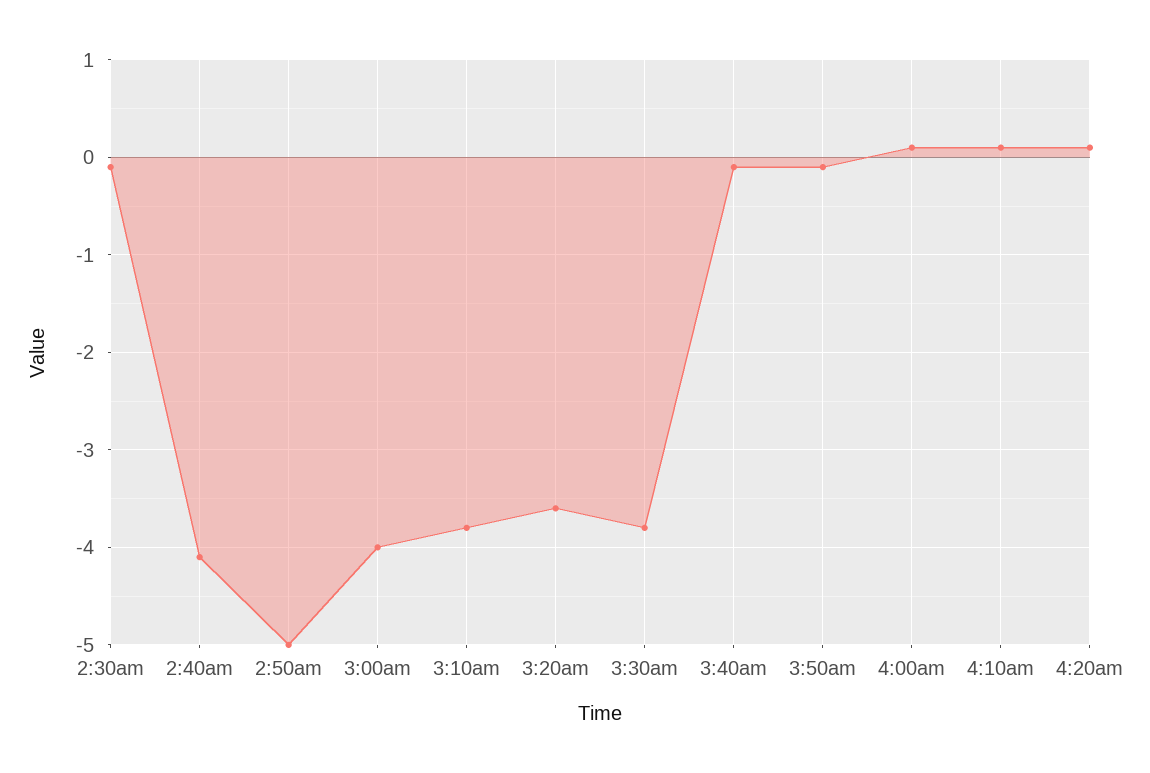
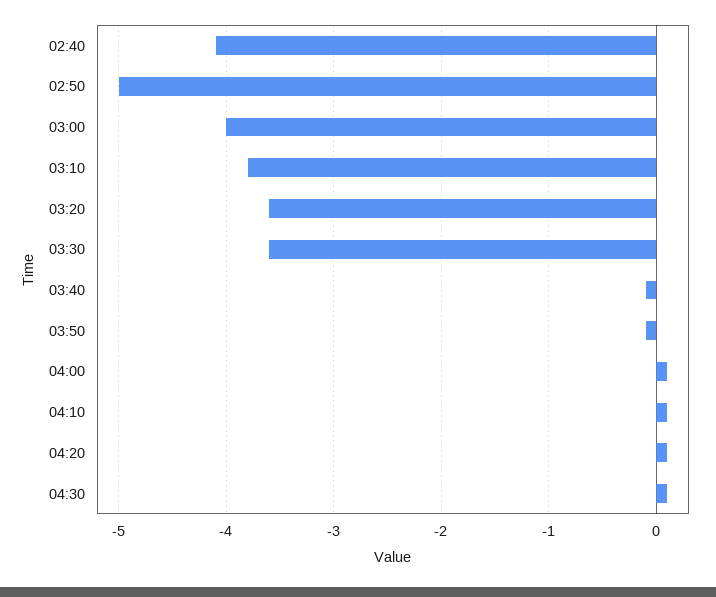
2:30am: -0.1 -> none
3:30am: -3.8 -> -3.6
04:30: none -> 0.1

